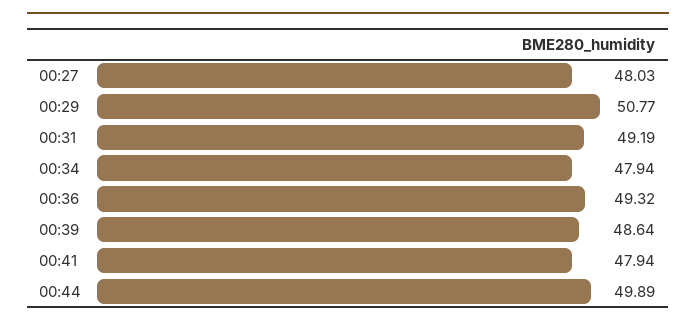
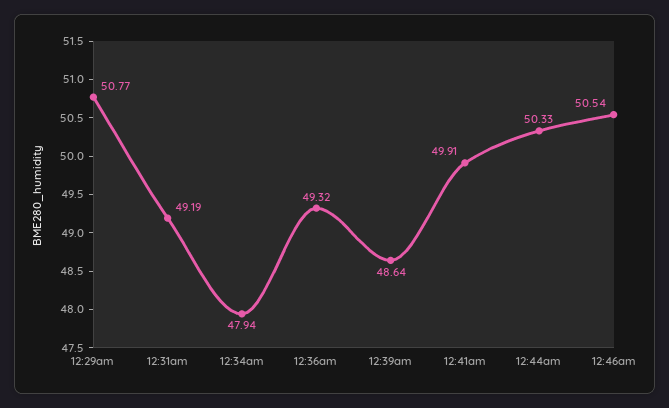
00:27: 48.03 -> none
00:41: 47.94 -> 49.91
00:44: 49.89 -> 50.33
12:46am: none -> 50.54

